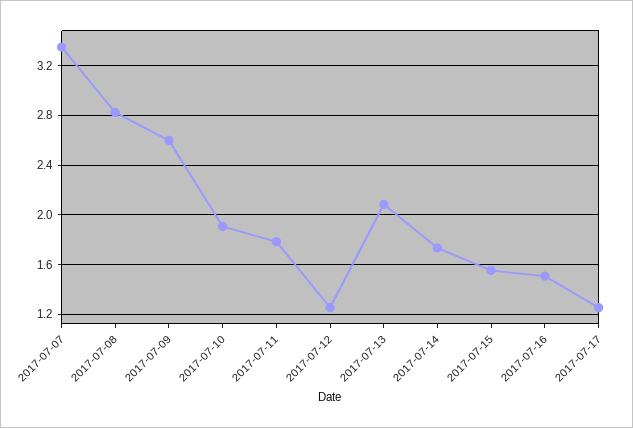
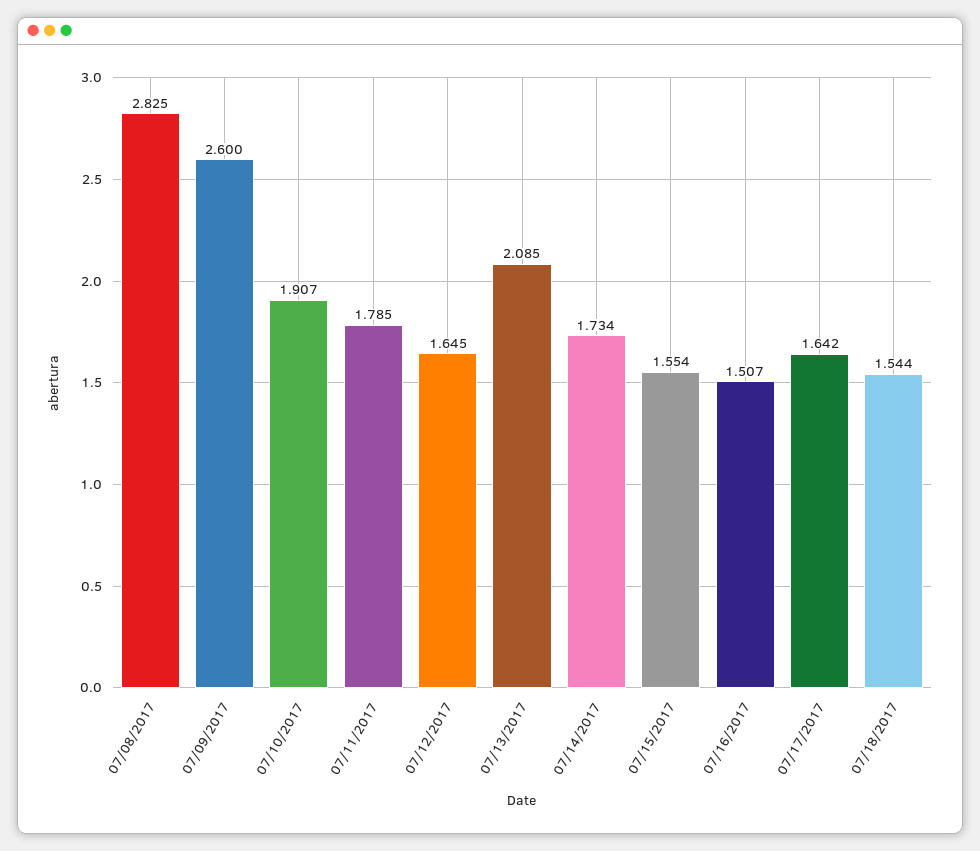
2017-07-07: 3.35 -> none
2017-07-12: 1.25 -> 1.645
2017-07-17: 1.25 -> 1.642
07/18/2017: none -> 1.544

